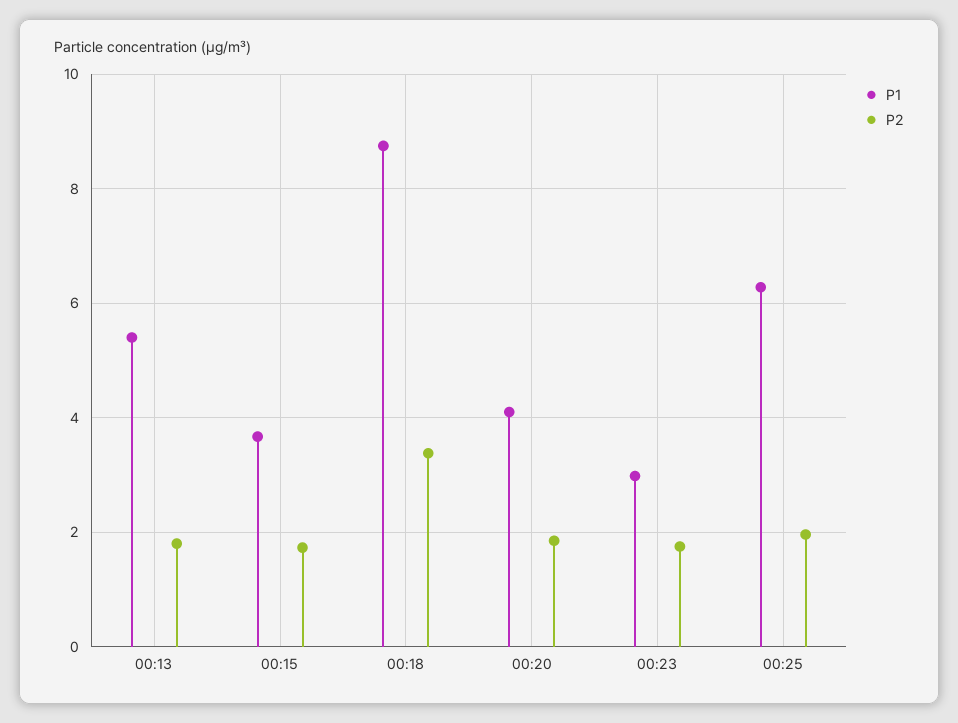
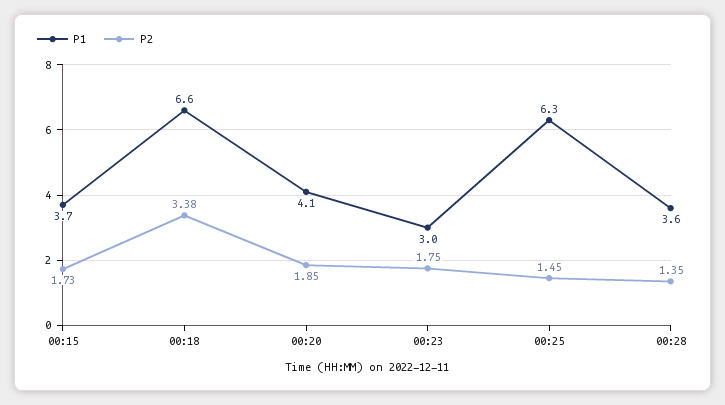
P1, 00:13: 5.4 -> none
P2, 00:13: 1.8 -> none
P1, 00:18: 8.8 -> 6.6
P2, 00:25: 2 -> 1.45
P1, 00:28: none -> 3.6
P2, 00:28: none -> 1.35

